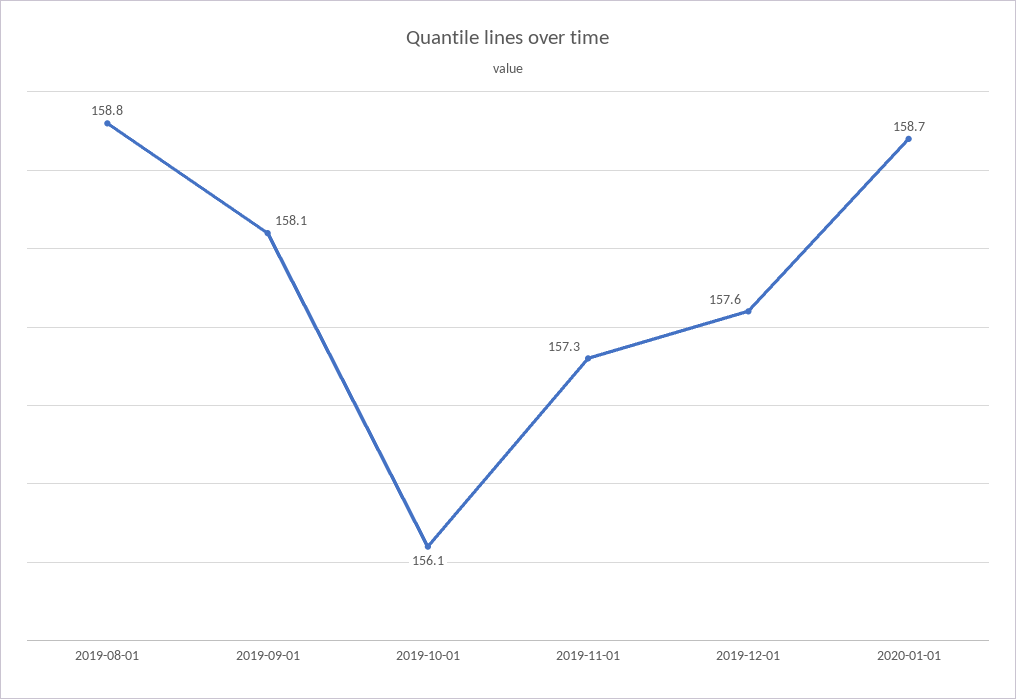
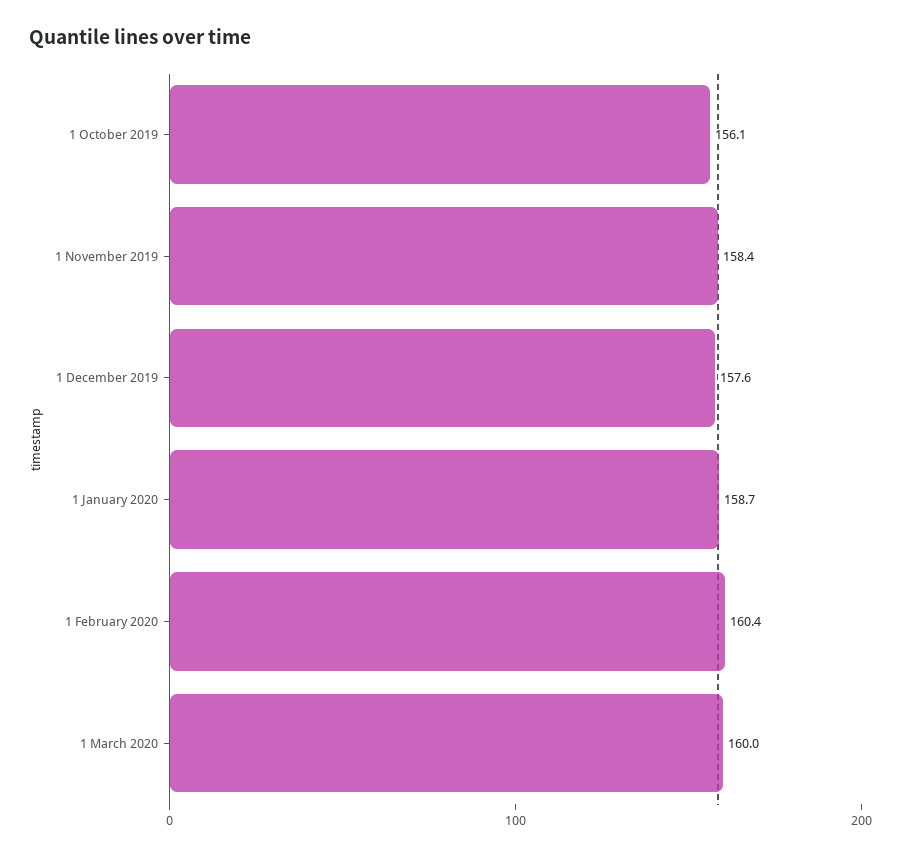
2019-08-01: 158.8 -> none
2019-09-01: 158.1 -> none
2019-11-01: 157.3 -> 158.4
1 February 2020: none -> 160.4
1 March 2020: none -> 160

